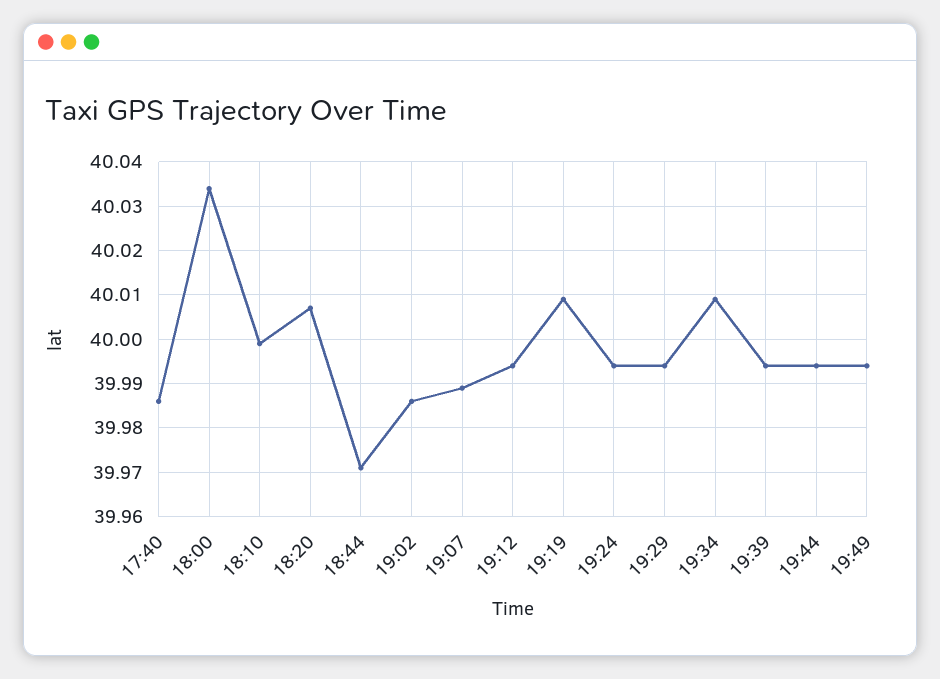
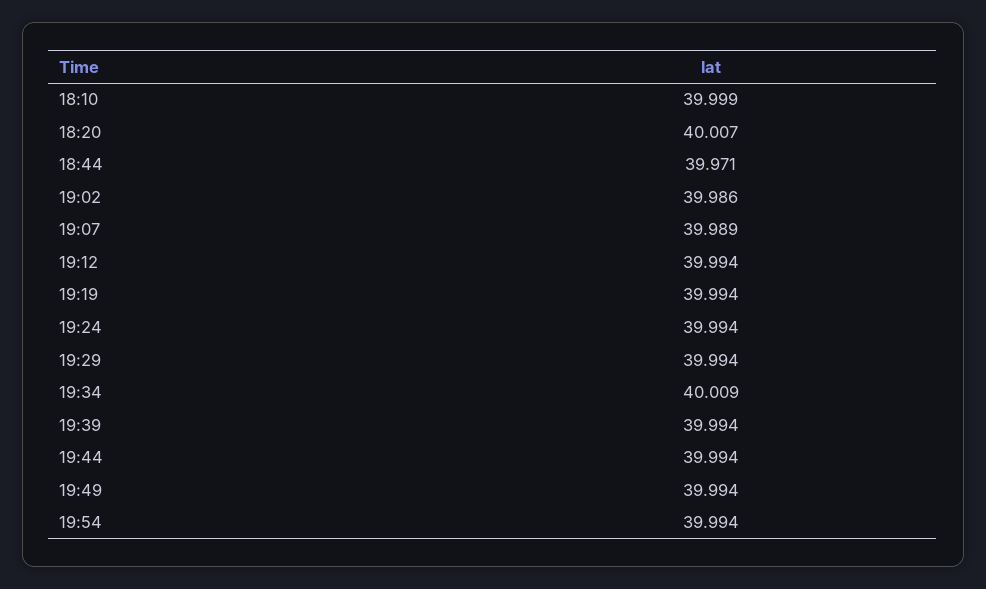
17:40: 39.985 -> none
18:00: 40.035 -> none
19:19: 40.01 -> 39.994
19:54: none -> 39.994

